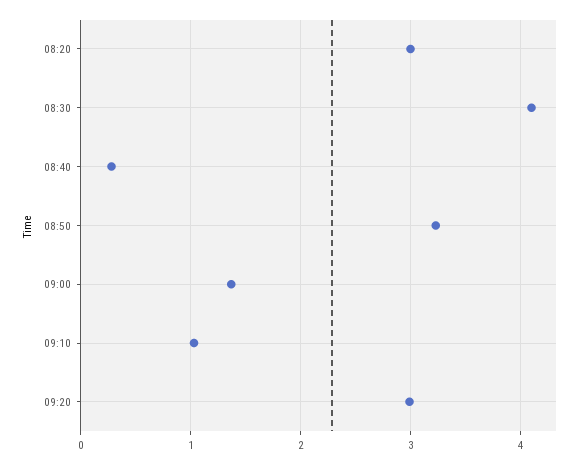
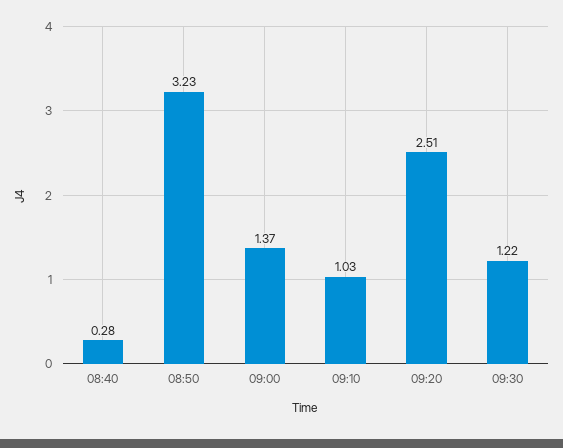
08:20: 3 -> none
08:30: 4.1 -> none
09:20: 3 -> 2.51
09:30: none -> 1.22

